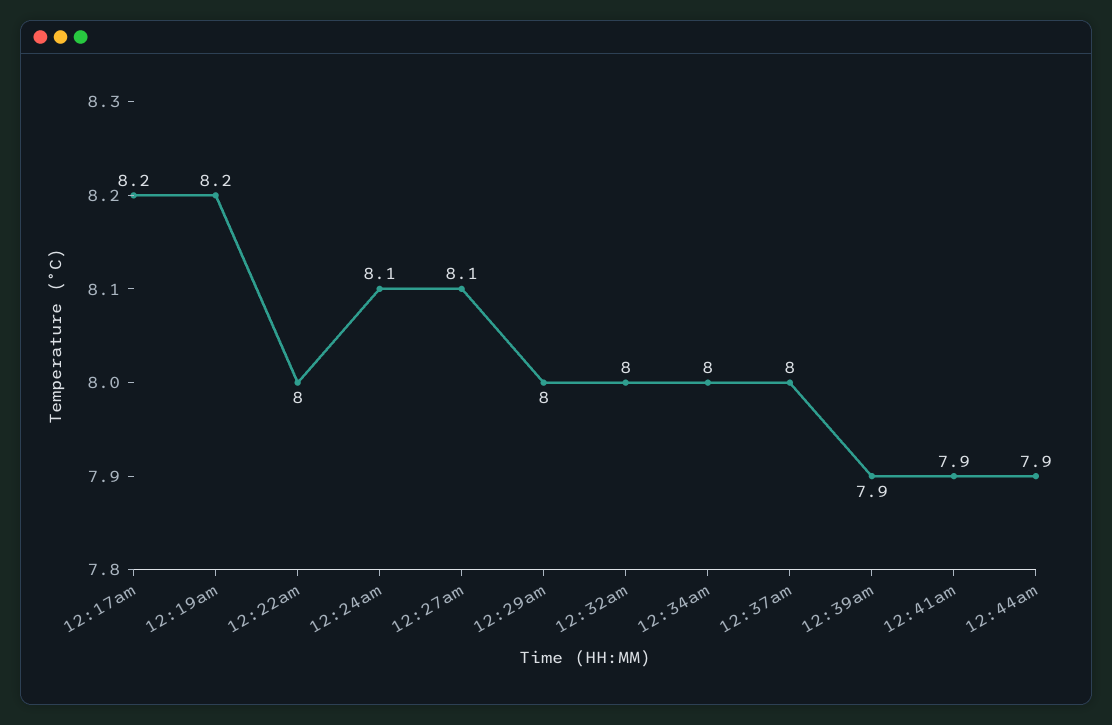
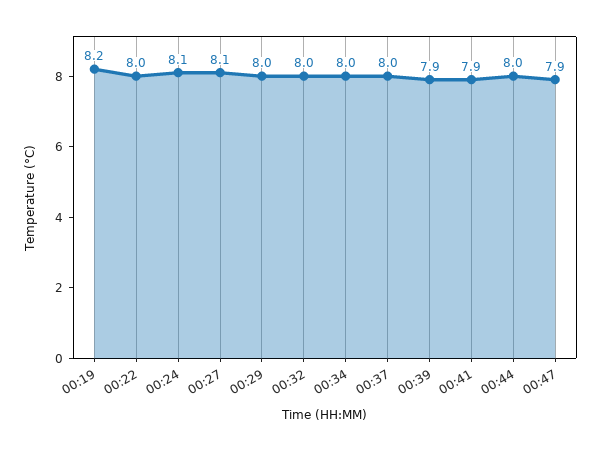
12:17am: 8.2 -> none
12:44am: 7.9 -> 8
00:47: none -> 7.9

